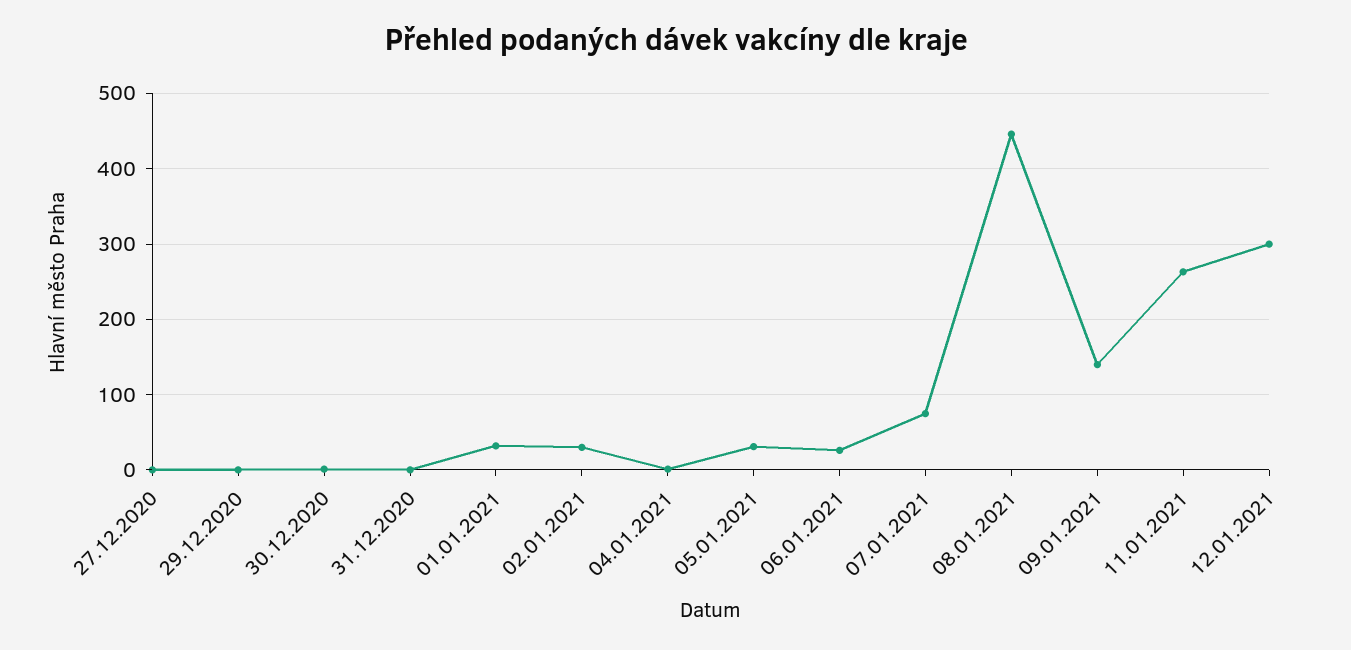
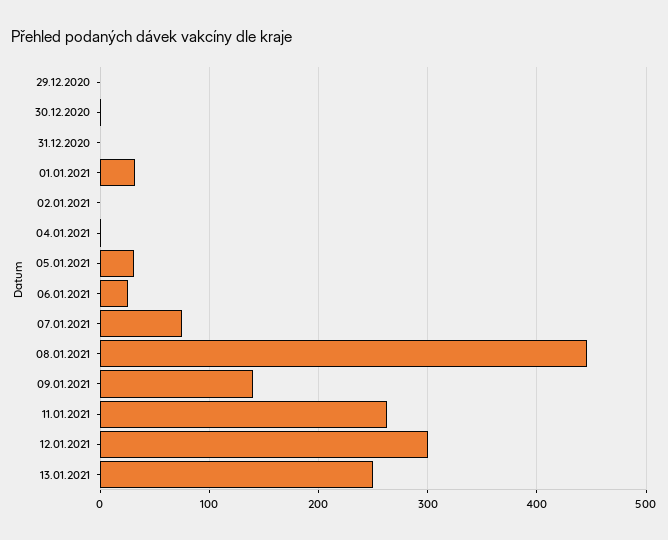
27.12.2020: 0 -> none
02.01.2021: 30 -> 0
13.01.2021: none -> 250

